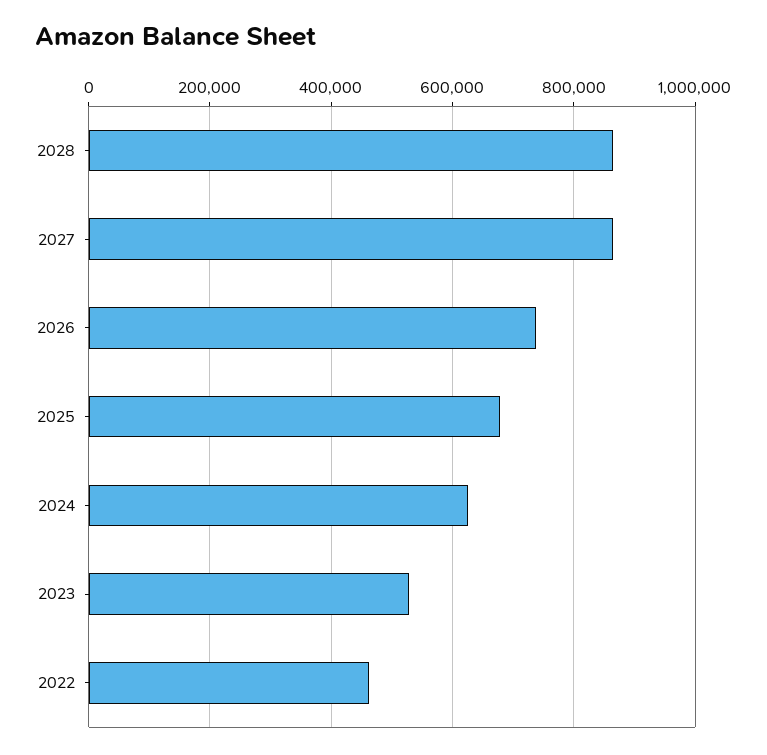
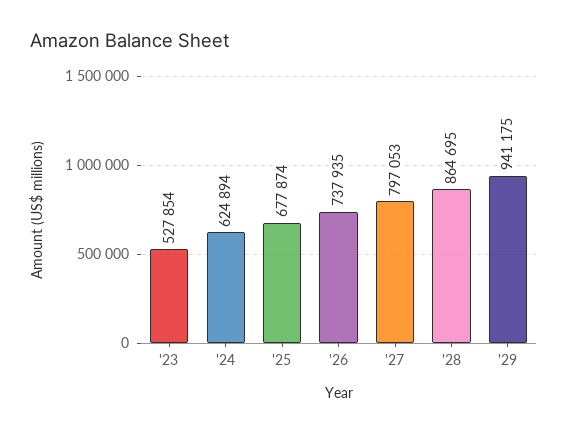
2027: 860000 -> 797053
2022: 460000 -> none
'29: none -> 941175

